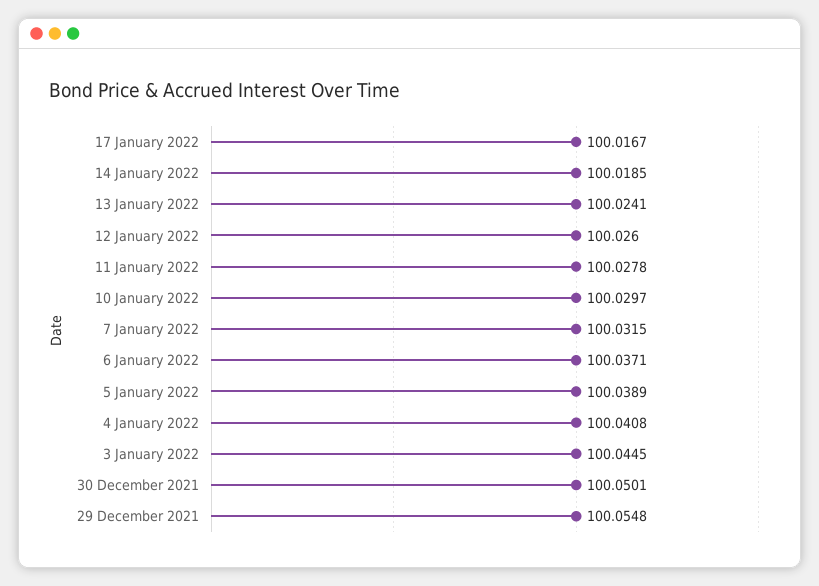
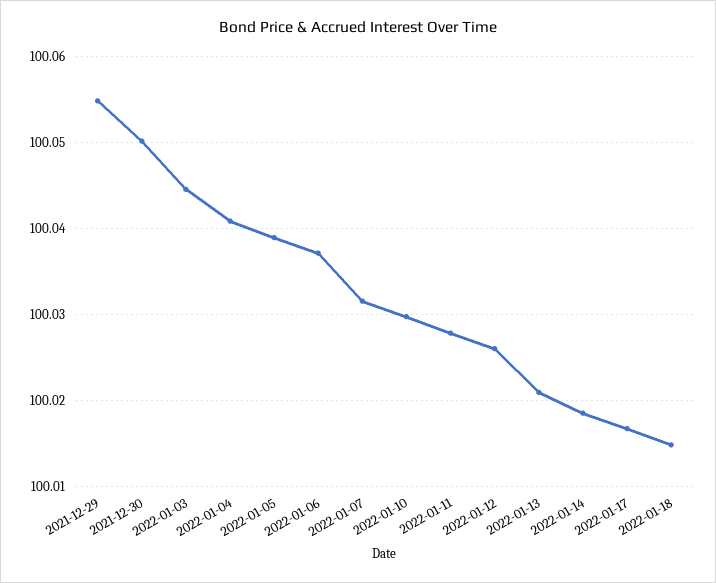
13 January 2022: 100.0241 -> 100.021
2022-01-18: none -> 100.015

